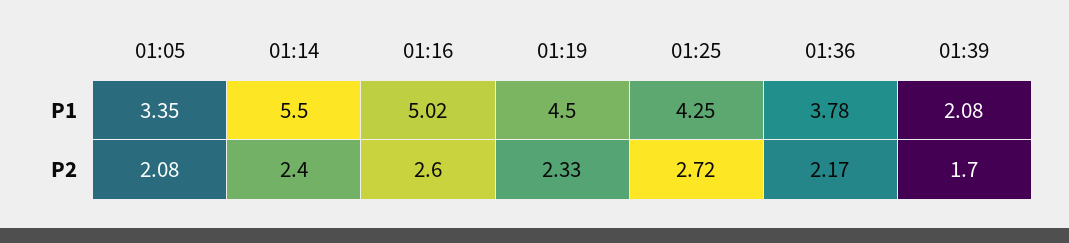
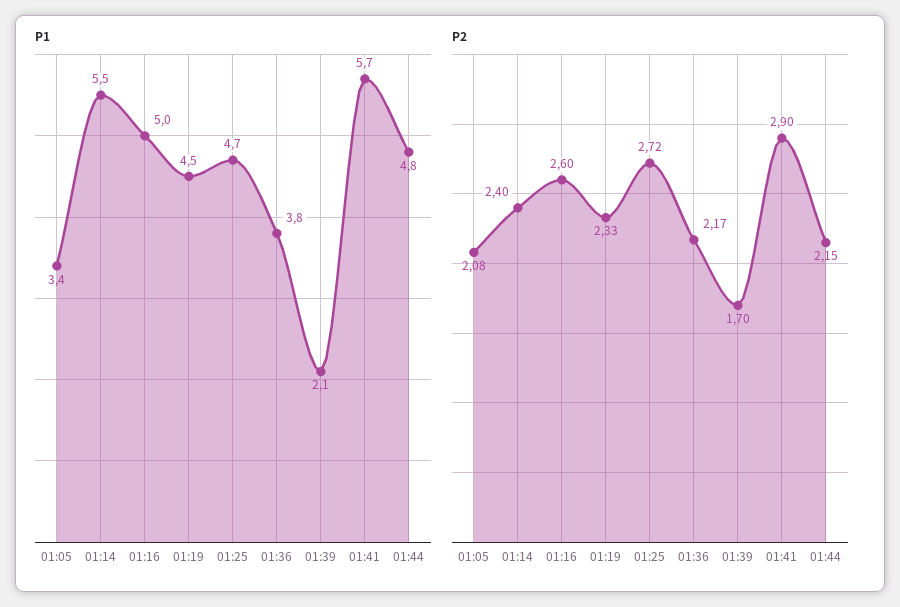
P1, 01:25: 4.25 -> 4.7
P1, 01:41: none -> 5.7
P1, 01:44: none -> 4.8
P2, 01:41: none -> 2.9
P2, 01:44: none -> 2.15

